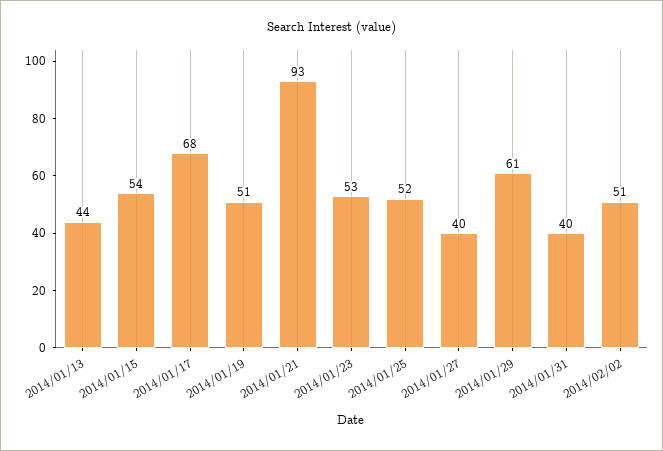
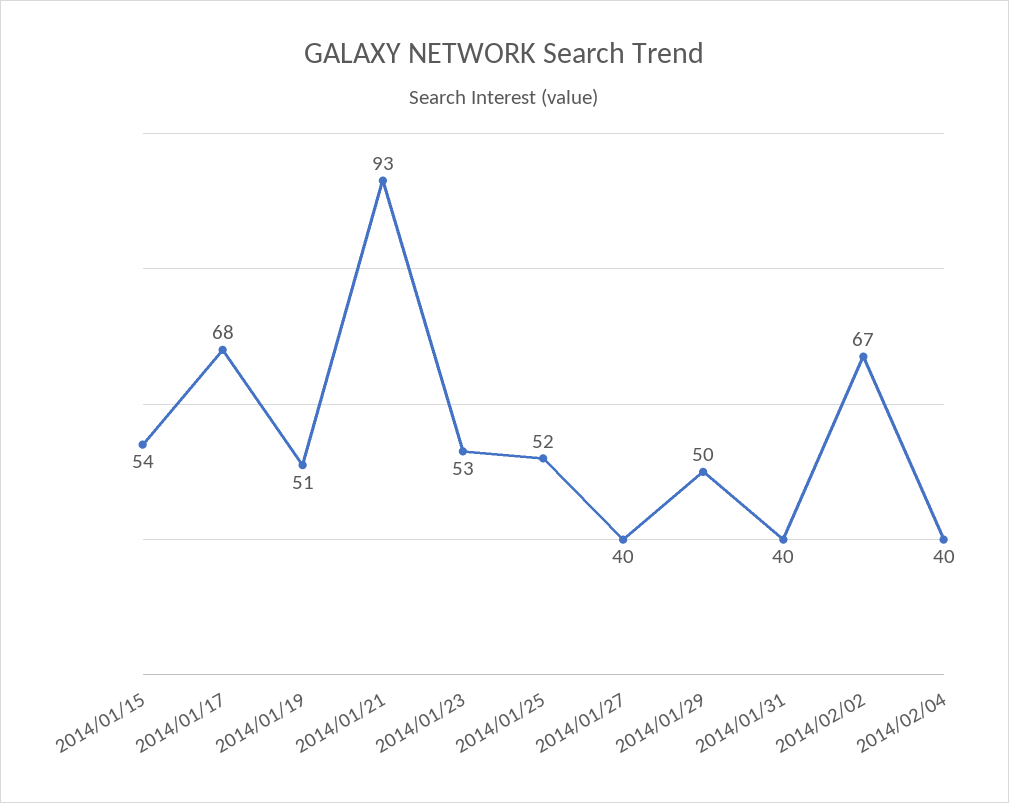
2014/01/13: 44 -> none
2014/01/29: 61 -> 50
2014/02/02: 51 -> 67
2014/02/04: none -> 40

